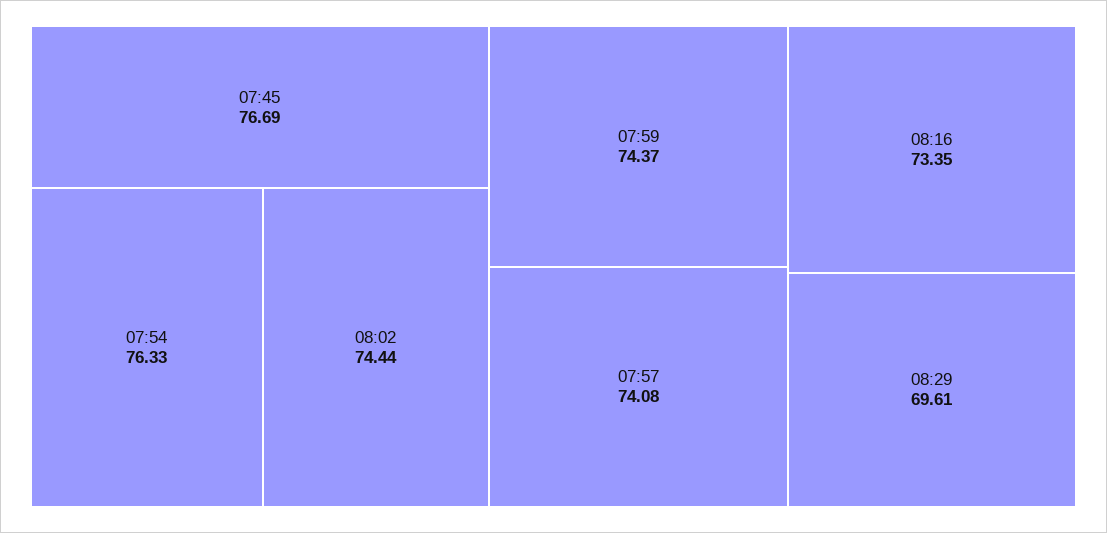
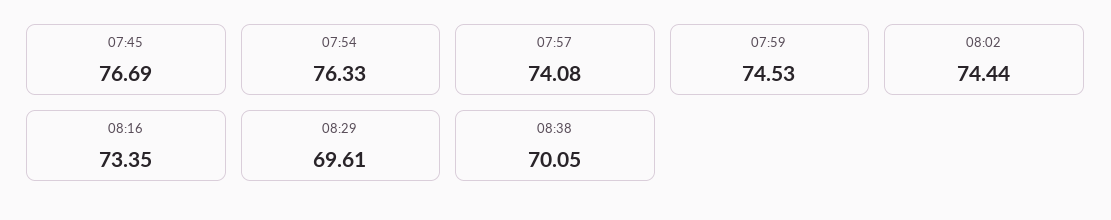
07:59: 74.37 -> 74.53
08:38: none -> 70.05

